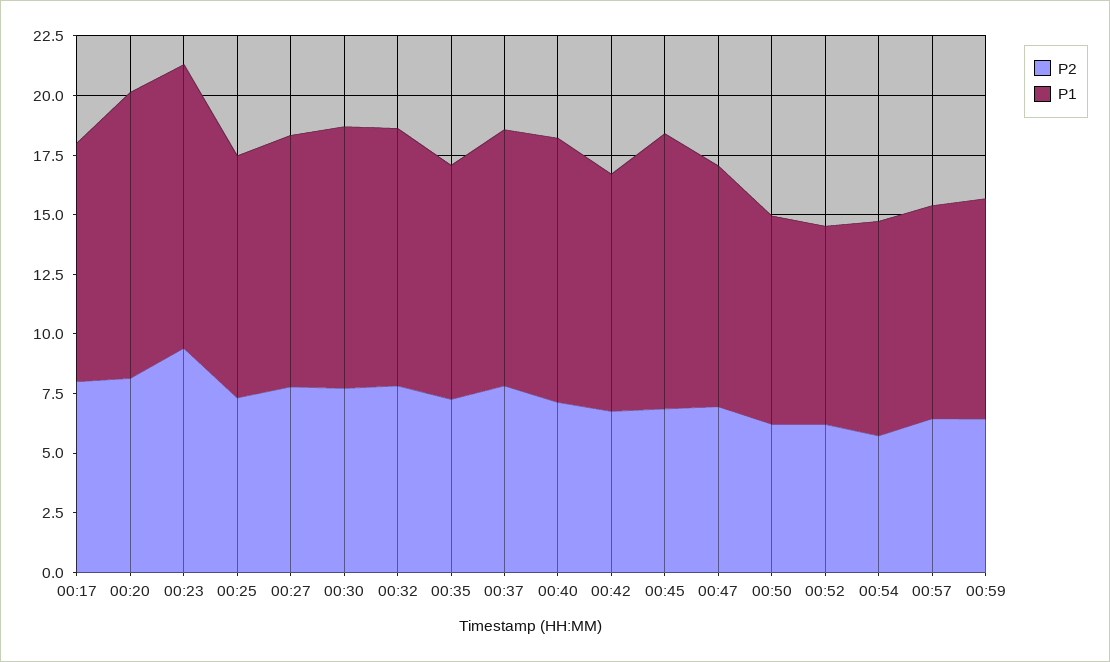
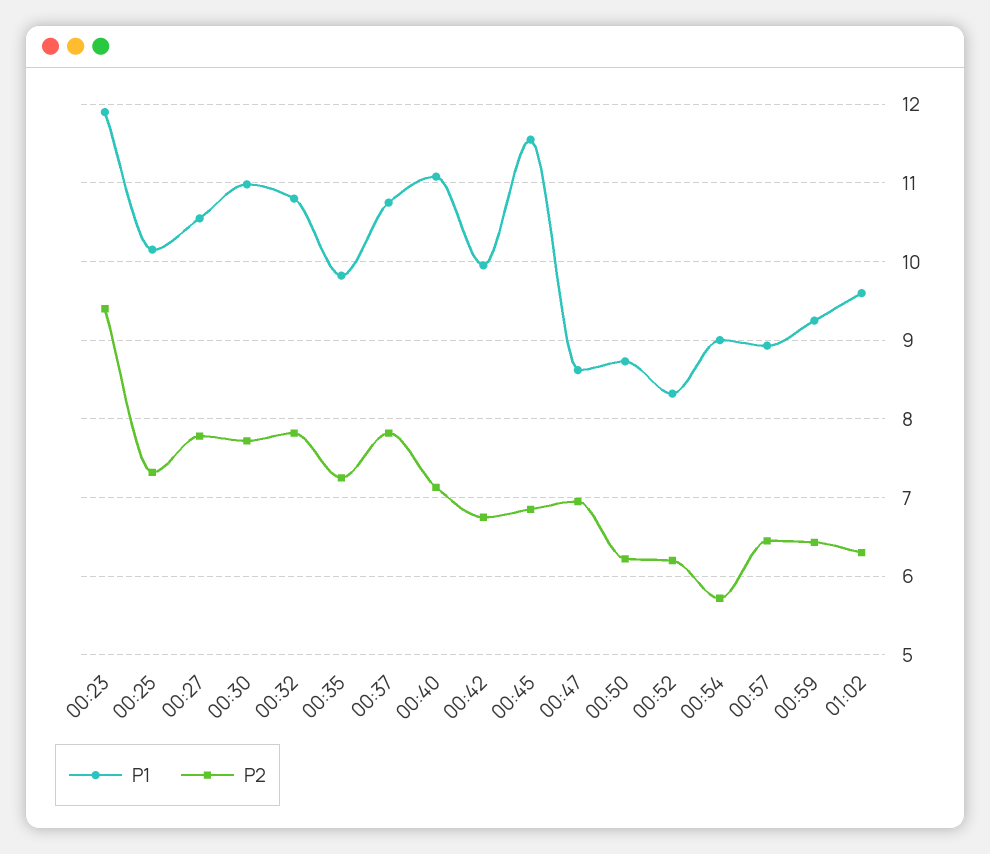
P2, 00:17: 8 -> none
P1, 00:17: 10 -> none
P2, 00:20: 8 -> none
P1, 00:20: 12 -> none
P1, 00:47: 10 -> 8.6
P1, 01:02: none -> 9.6
P2, 01:02: none -> 6.3

